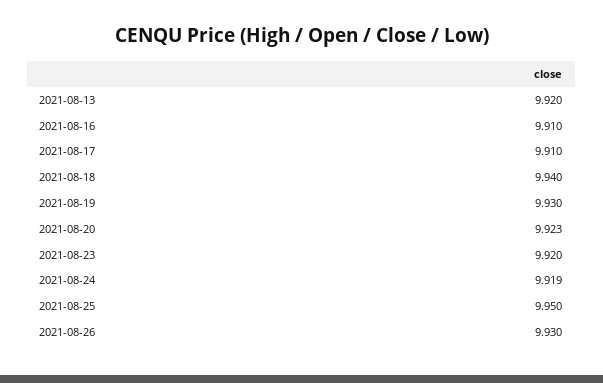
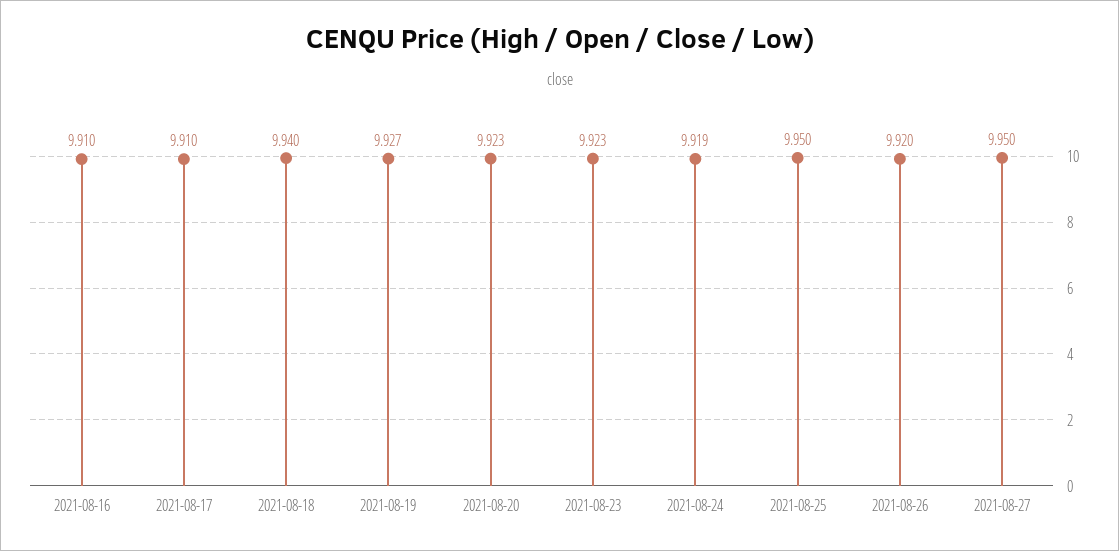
2021-08-13: 9.92 -> none
2021-08-19: 9.93 -> 9.927
2021-08-23: 9.92 -> 9.923
2021-08-26: 9.93 -> 9.92
2021-08-27: none -> 9.95

